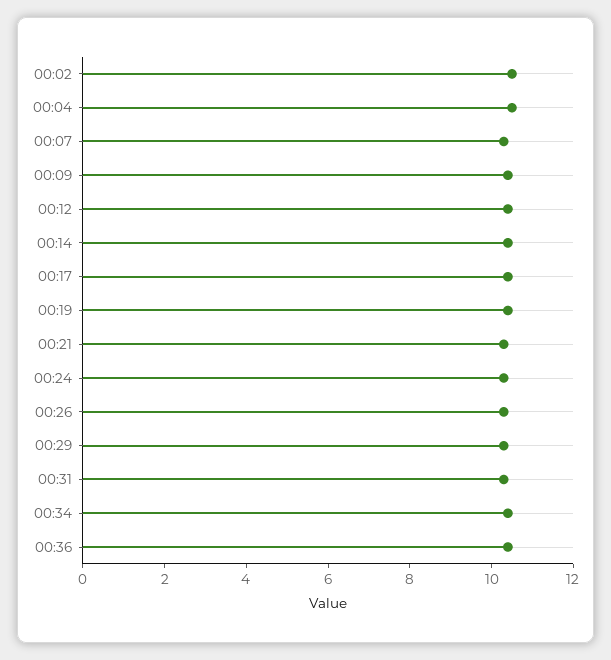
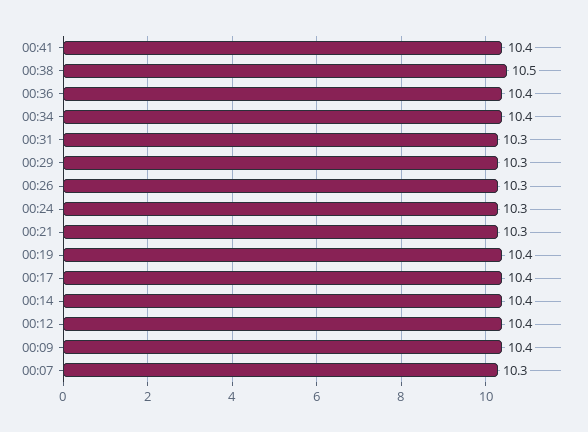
00:02: 10.5 -> none
00:04: 10.5 -> none
00:41: none -> 10.4
00:38: none -> 10.5

